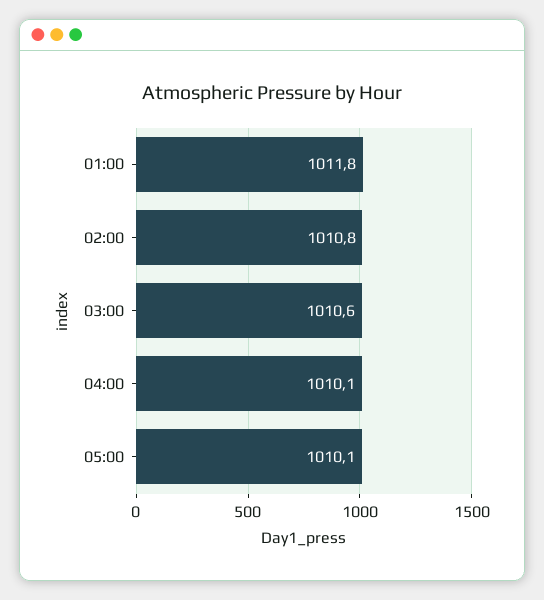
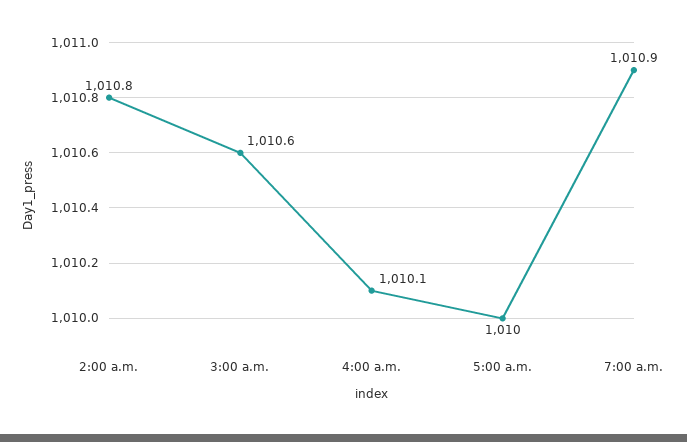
01:00: 1011.8 -> none
05:00: 1010.1 -> 1010
7:00 a.m.: none -> 1010.9

